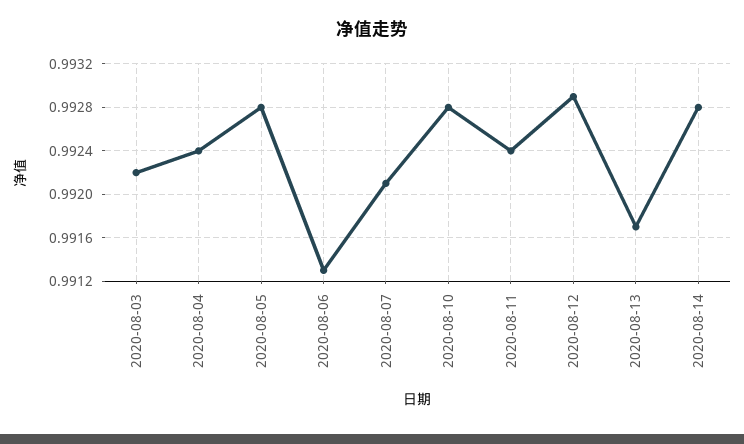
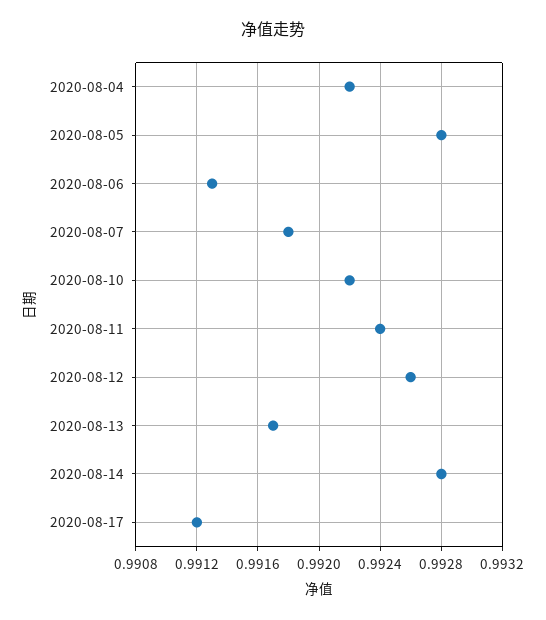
2020-08-03: 0.9922 -> none
2020-08-04: 0.9924 -> 0.9922
2020-08-07: 0.9921 -> 0.9918
2020-08-10: 0.9928 -> 0.9922
2020-08-12: 0.9929 -> 0.9926
2020-08-17: none -> 0.9912

